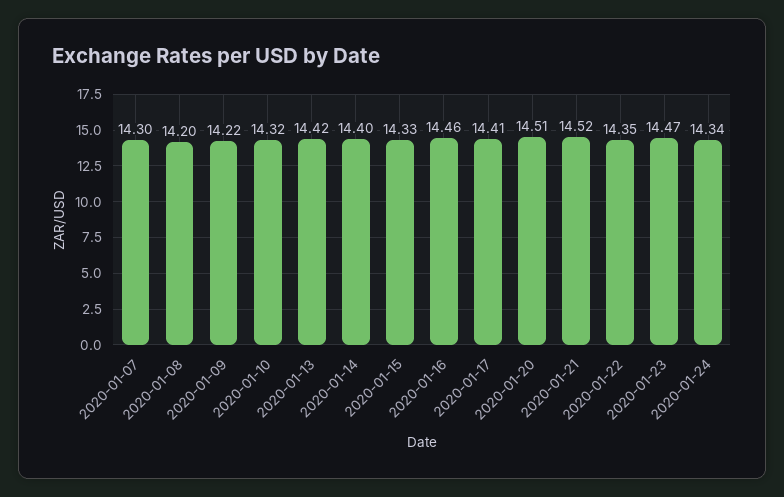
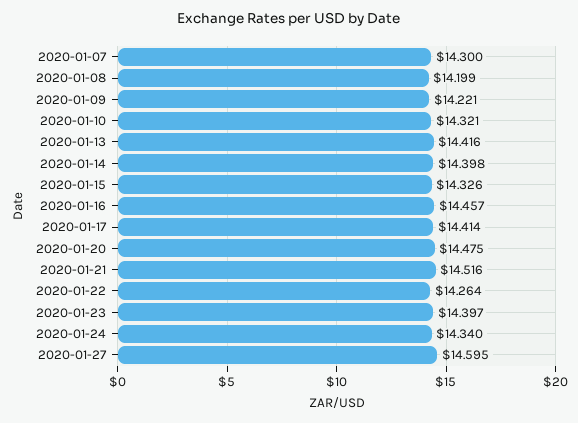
2020-01-20: 14.51 -> 14.475
2020-01-22: 14.35 -> 14.264
2020-01-23: 14.47 -> 14.397
2020-01-27: none -> 14.595

